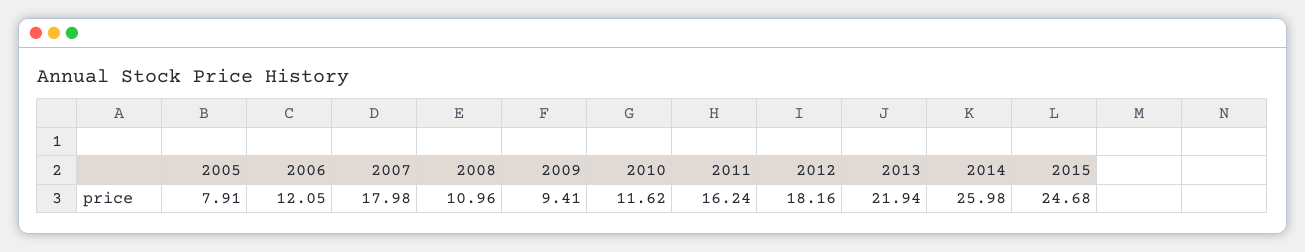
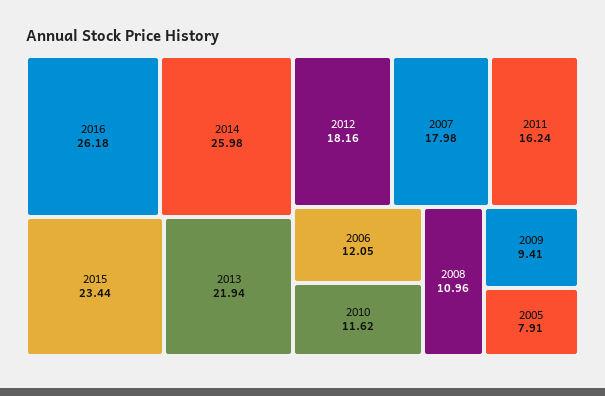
2015: 24.68 -> 23.44
2016: none -> 26.18

